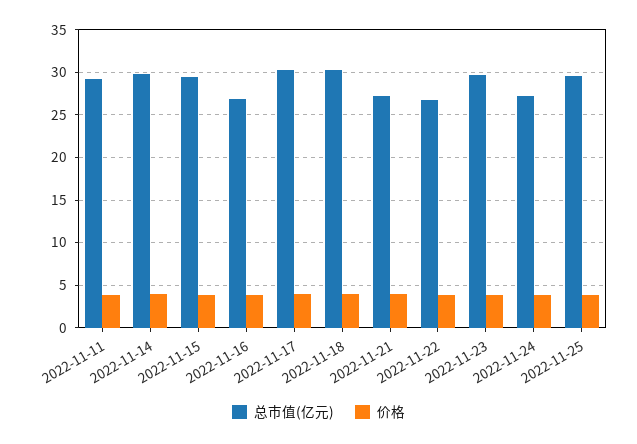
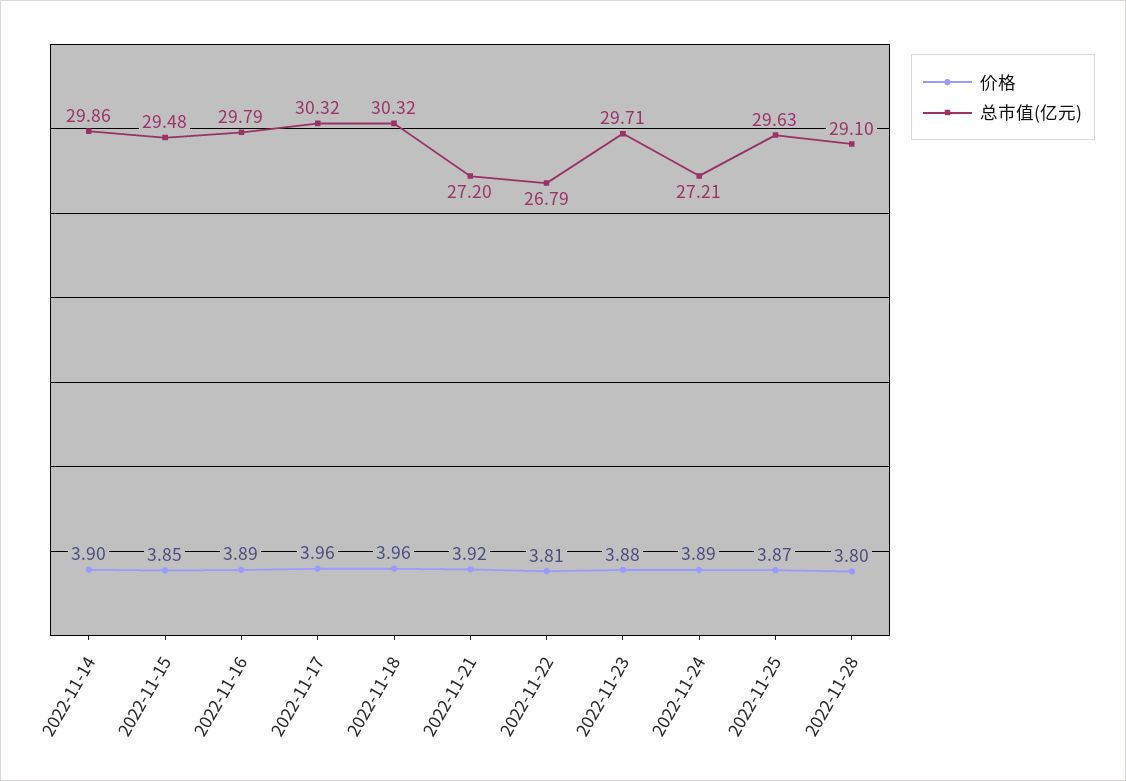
总市值(亿元), 2022-11-11: 29 -> none
价格, 2022-11-11: 4 -> none
总市值(亿元), 2022-11-16: 27 -> 29.79
价格, 2022-11-28: none -> 3.8
总市值(亿元), 2022-11-28: none -> 29.1

